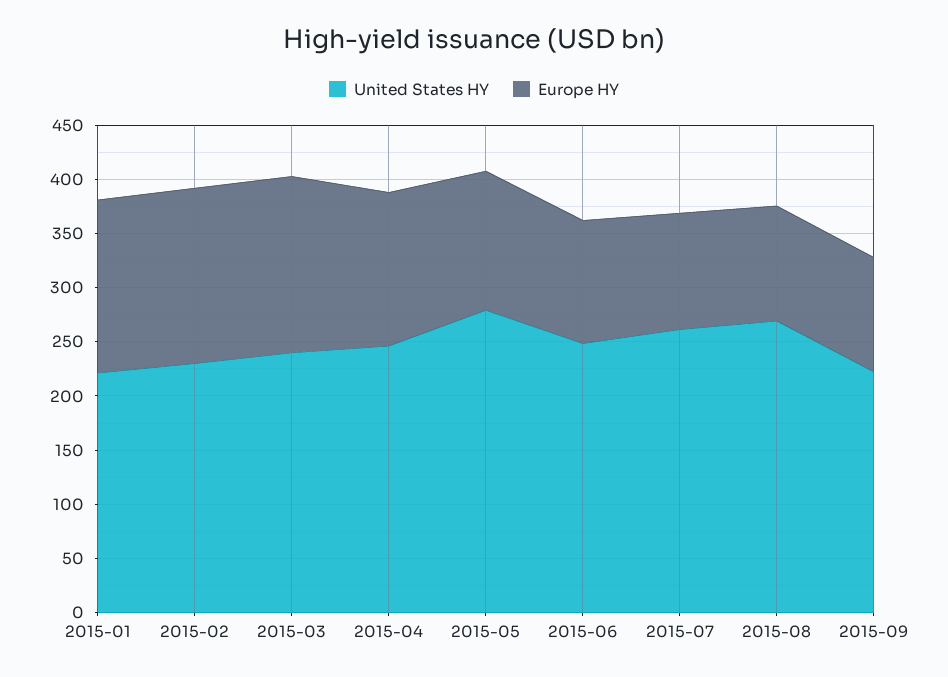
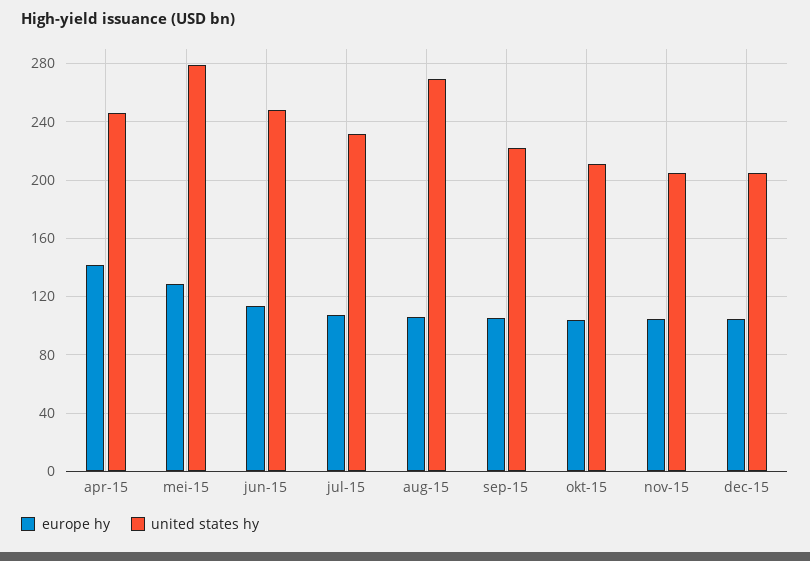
United States HY, 2015-01: 220 -> none
Europe HY, 2015-01: 160 -> none
United States HY, 2015-02: 230 -> none
Europe HY, 2015-02: 160 -> none
United States HY, 2015-03: 240 -> none
Europe HY, 2015-03: 160 -> none
United States HY, 2015-07: 260 -> 230
Europe HY, okt-15: none -> 105
United States HY, okt-15: none -> 210
Europe HY, nov-15: none -> 105
United States HY, nov-15: none -> 205
Europe HY, dec-15: none -> 105
United States HY, dec-15: none -> 205

